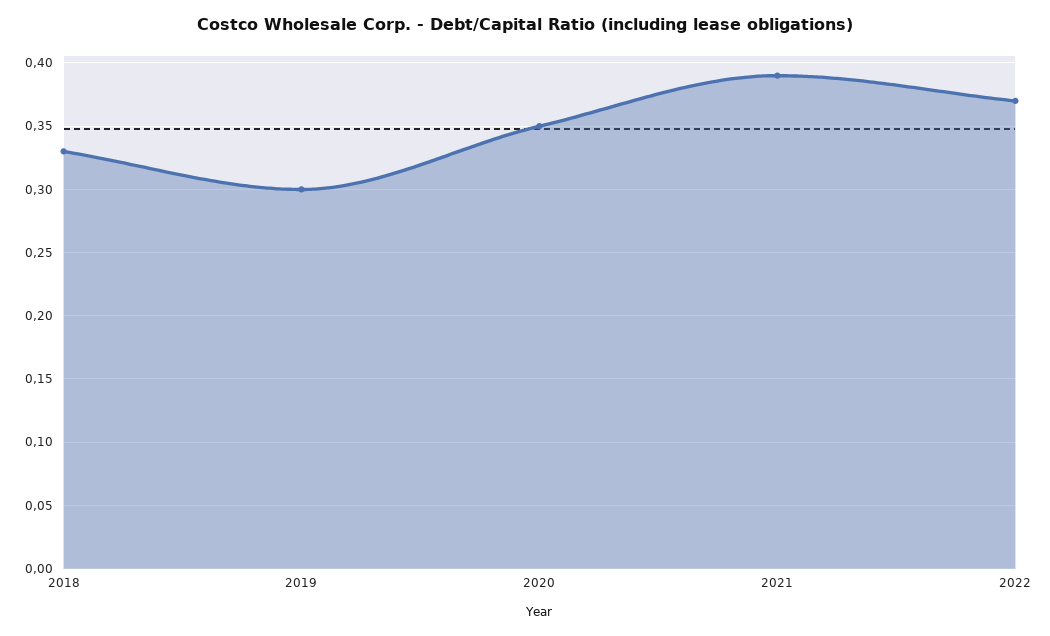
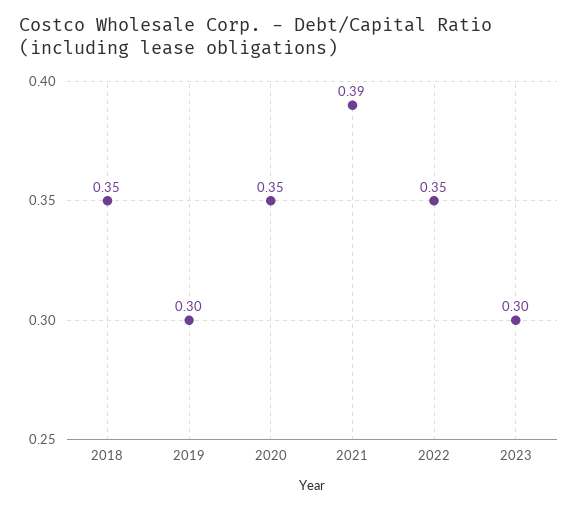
2018: 0.33 -> 0.35
2022: 0.37 -> 0.35
2023: none -> 0.3

